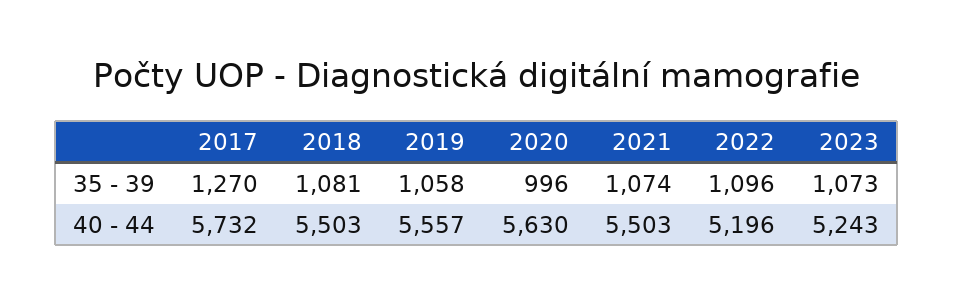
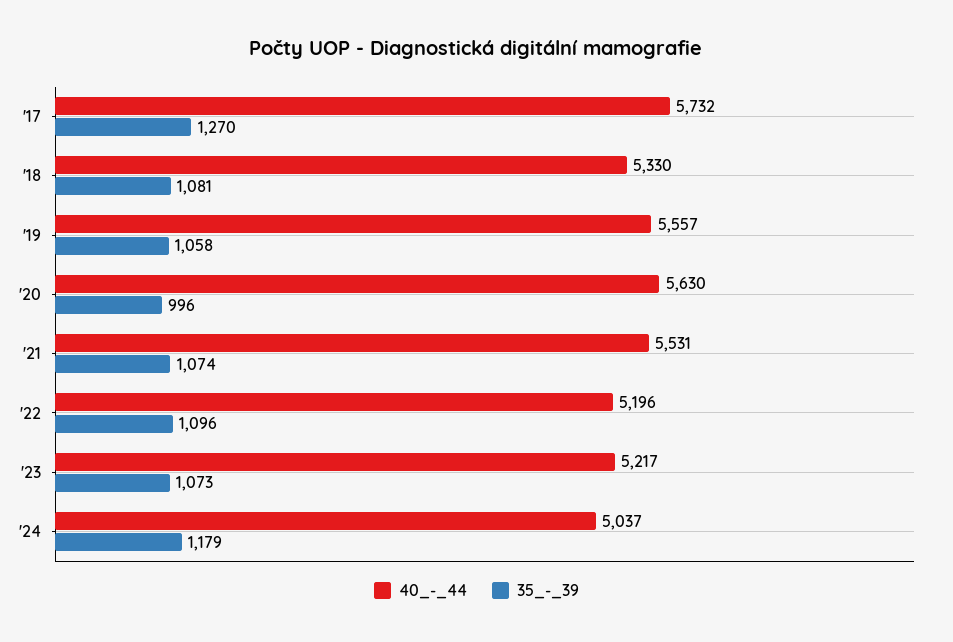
40 - 44, 2018: 5503 -> 5330
40 - 44, 2021: 5503 -> 5531
40 - 44, 2023: 5243 -> 5217
40 - 44, '24: none -> 5037
35 - 39, '24: none -> 1179

